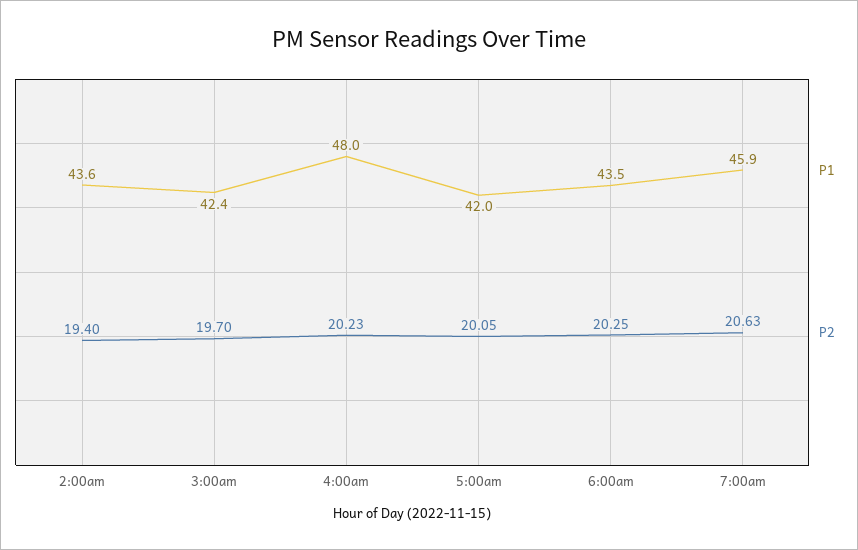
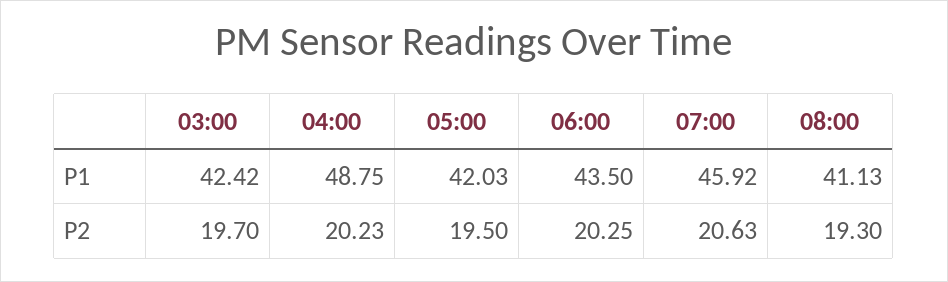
P1, 2:00am: 43.6 -> none
P2, 2:00am: 19.4 -> none
P1, 4:00am: 48 -> 48.75
P2, 5:00am: 20.05 -> 19.5
P1, 08:00: none -> 41.13
P2, 08:00: none -> 19.3

